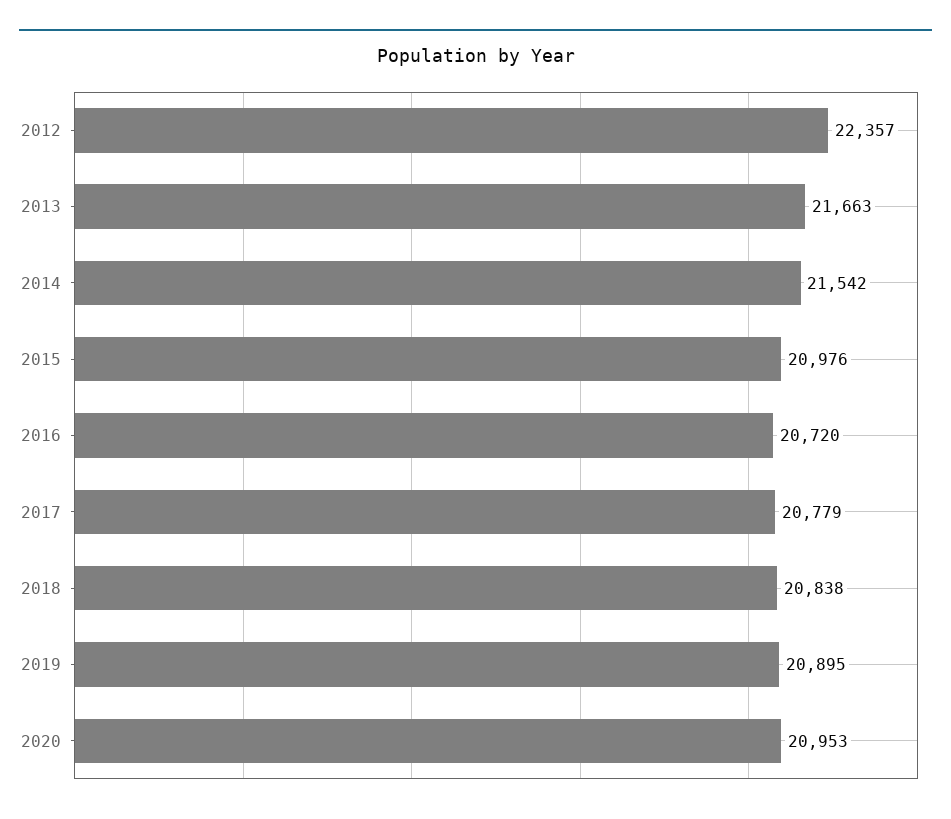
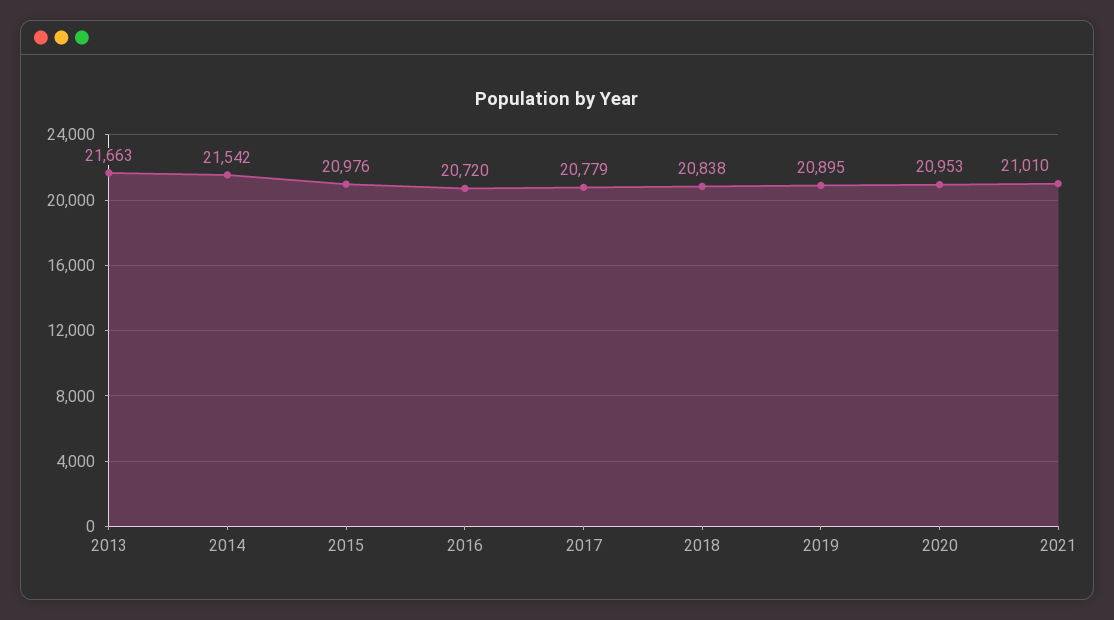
2012: 22357 -> none
2021: none -> 21010

